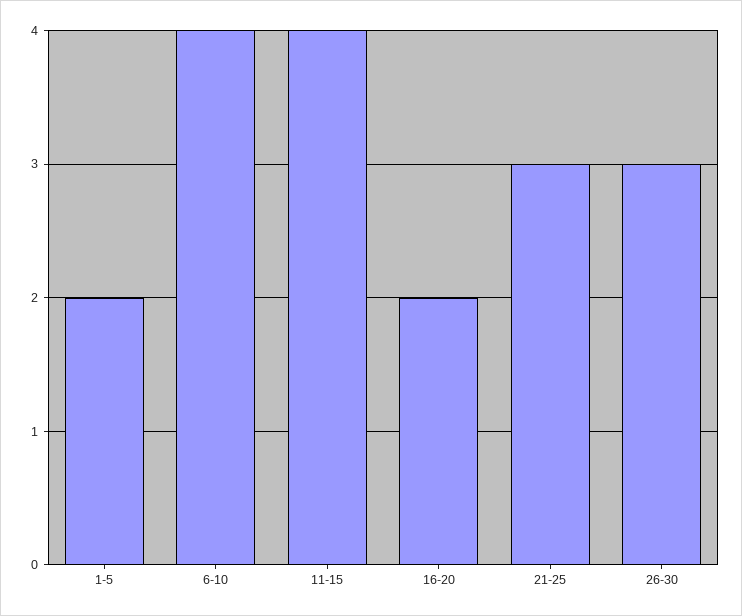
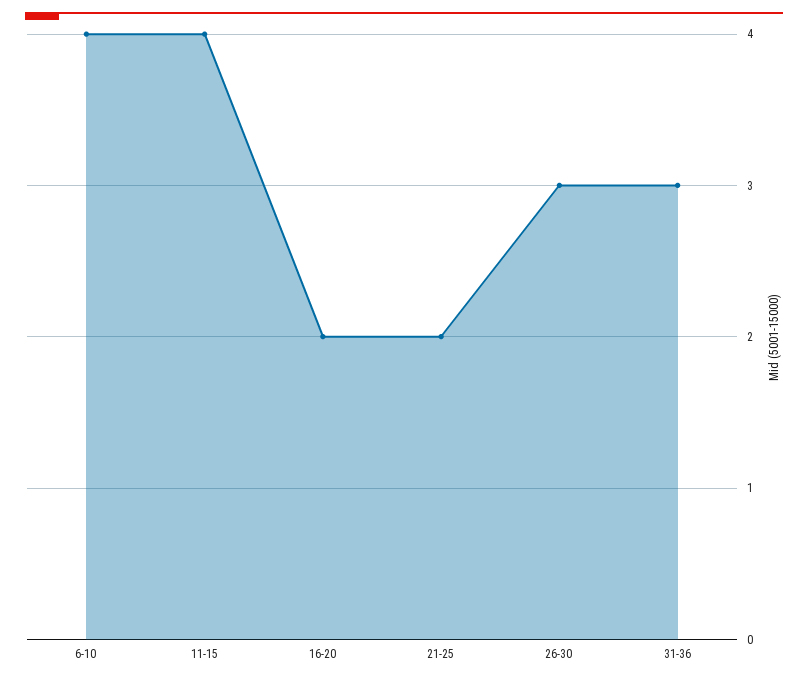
1-5: 2 -> none
21-25: 3 -> 2
31-36: none -> 3

